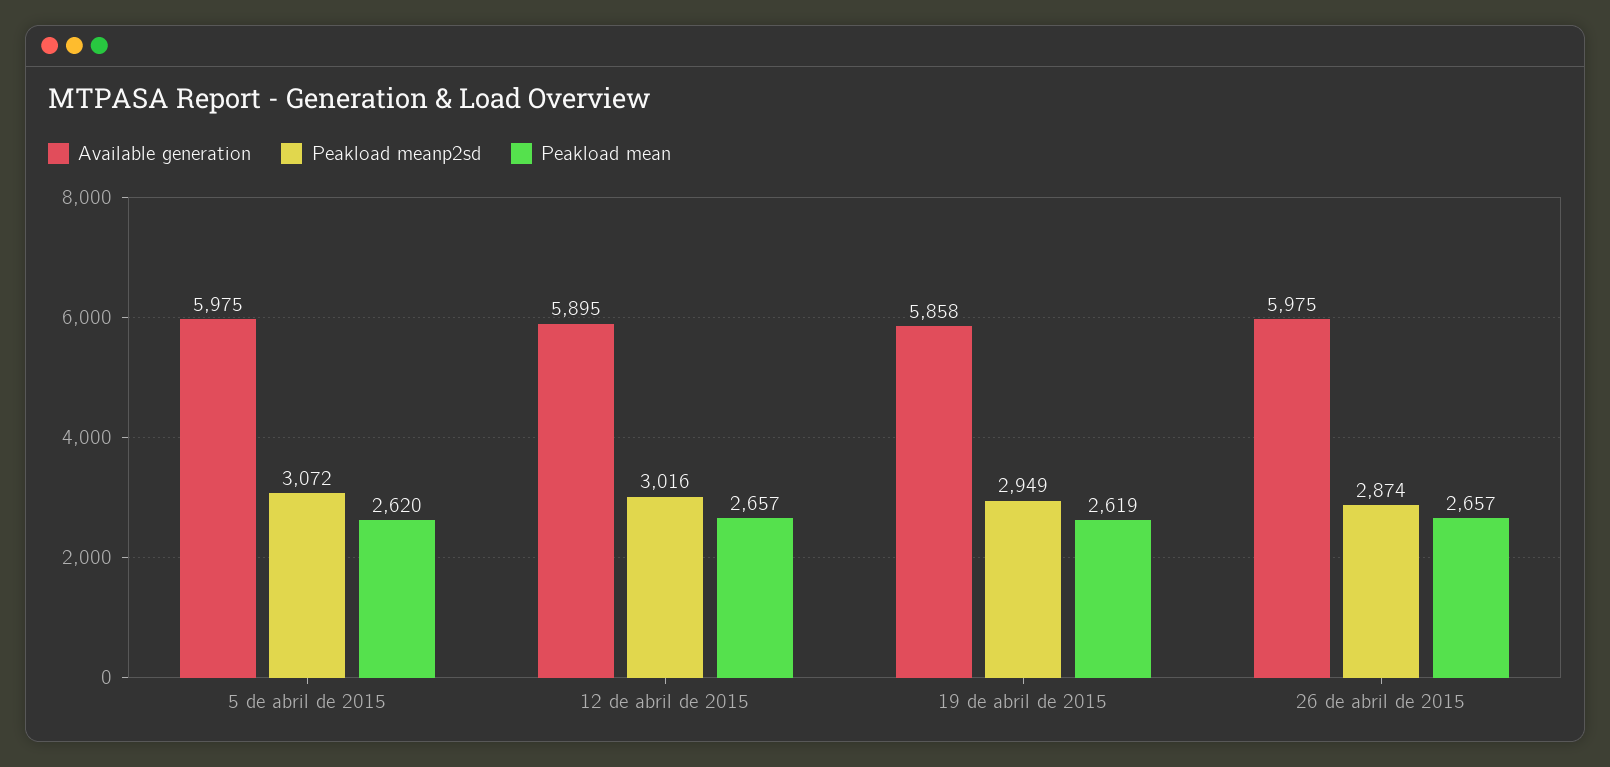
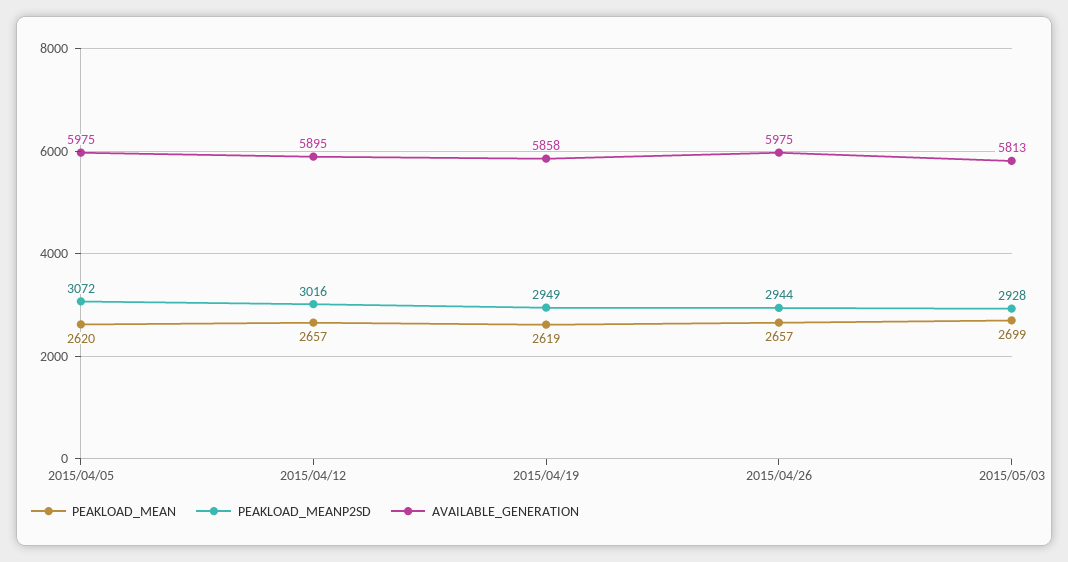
Peakload meanp2sd, 26 de abril de 2015: 2874 -> 2944
Peakload mean, 2015/05/03: none -> 2699
Peakload meanp2sd, 2015/05/03: none -> 2928
Available generation, 2015/05/03: none -> 5813

